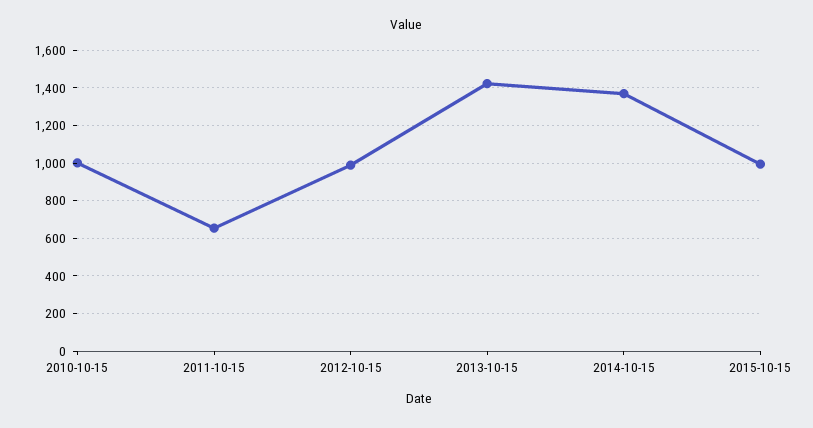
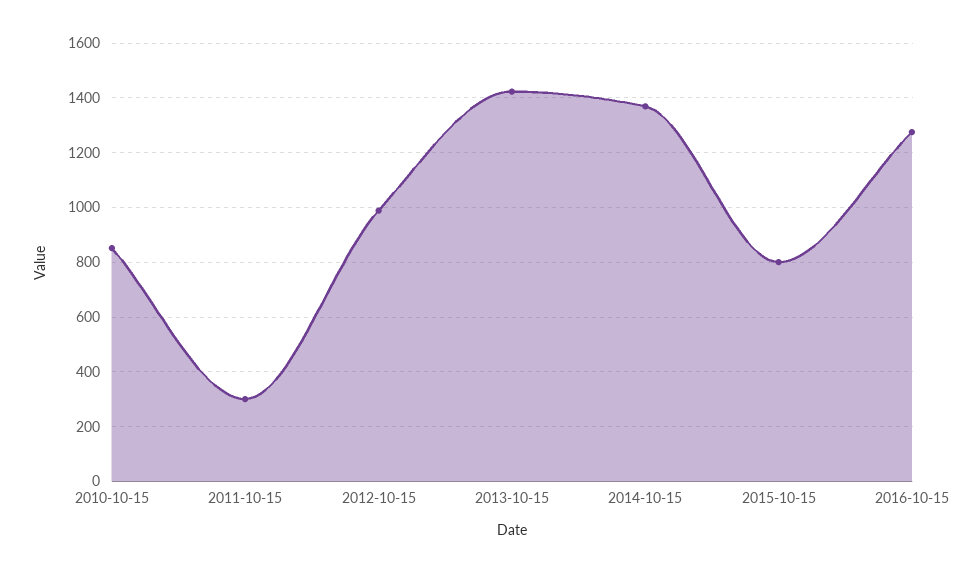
2010-10-15: 1000 -> 850
2011-10-15: 650 -> 300
2015-10-15: 1000 -> 800
2016-10-15: none -> 1275

